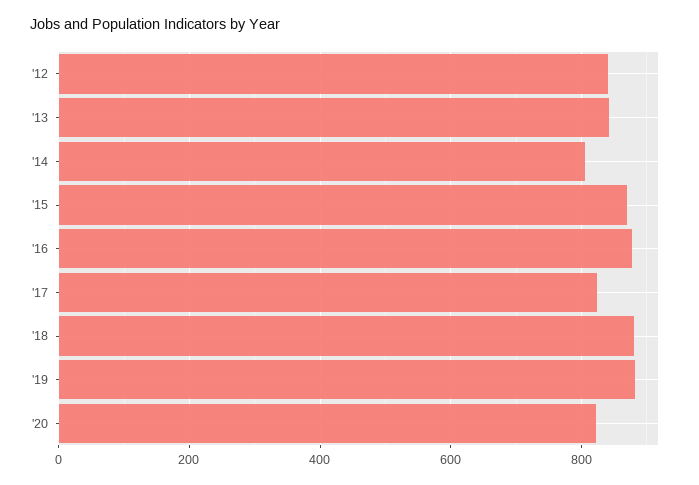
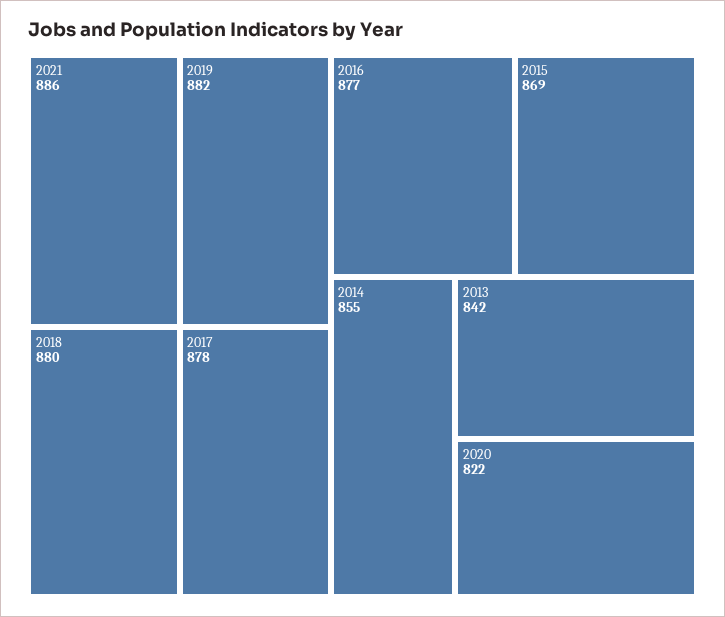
'12: 840 -> none
'14: 800 -> 855
'17: 820 -> 878
2021: none -> 886

